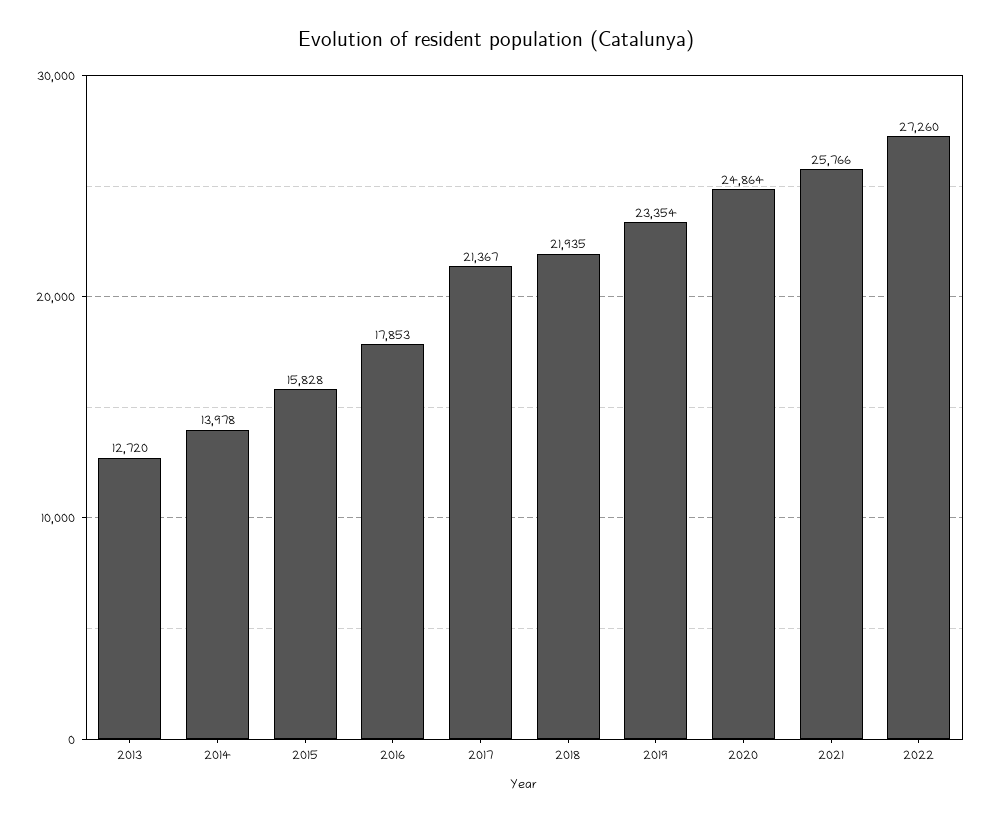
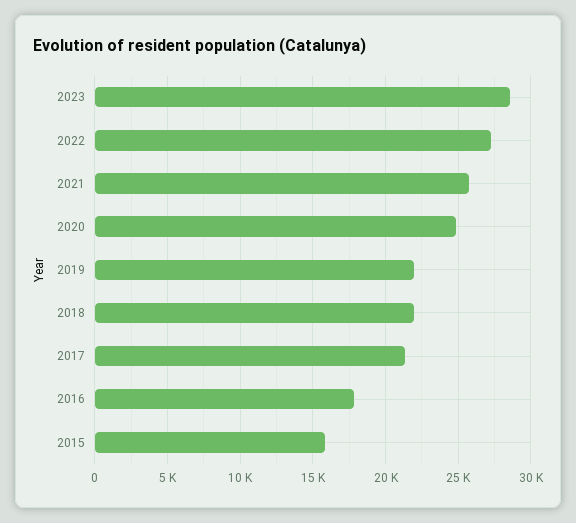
2013: 12720 -> none
2014: 13978 -> none
2019: 23354 -> 22000
2023: none -> 28500

